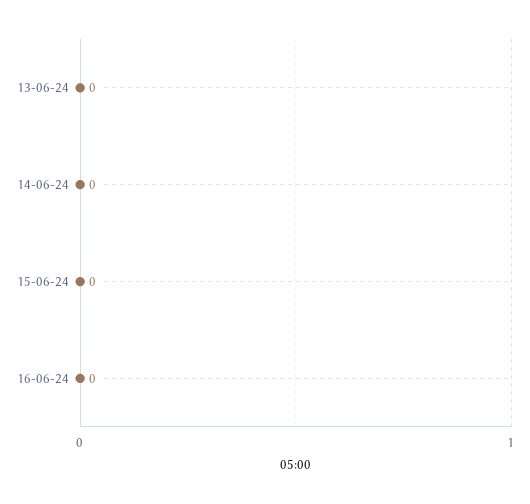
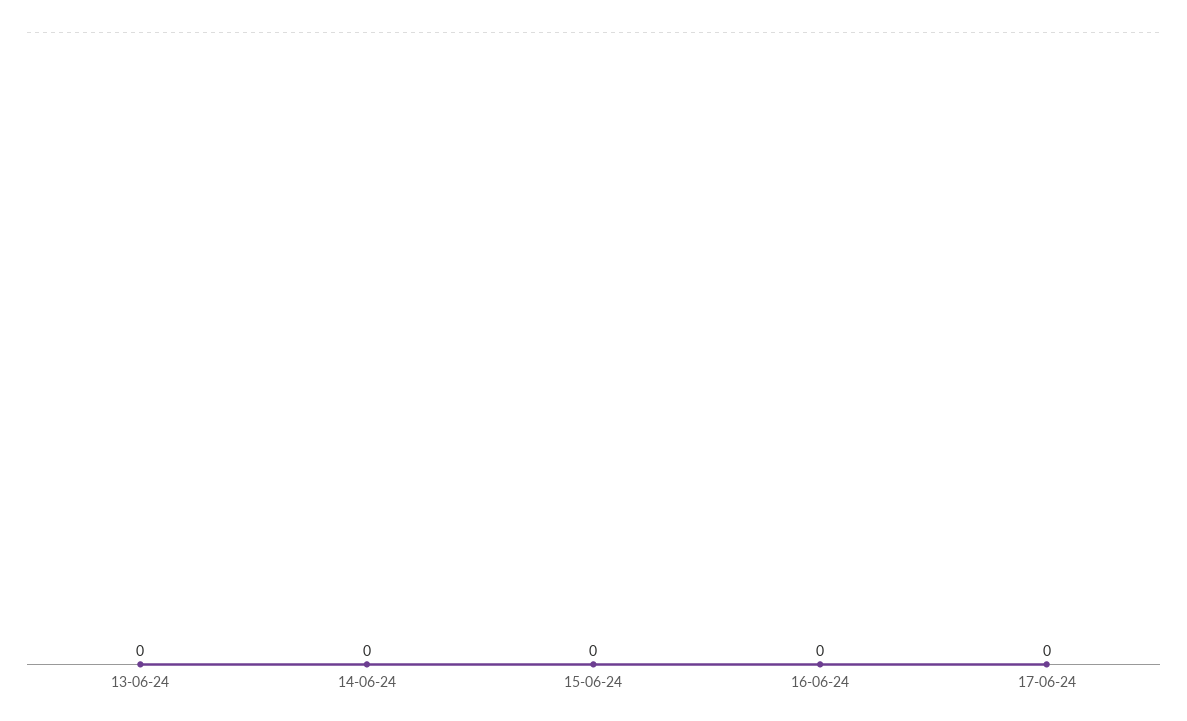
17-06-24: none -> 0

